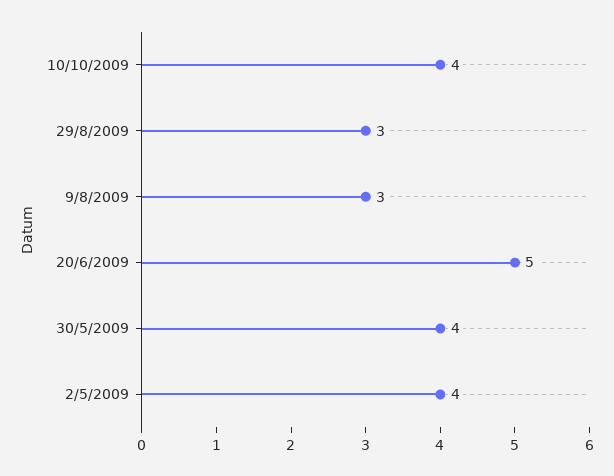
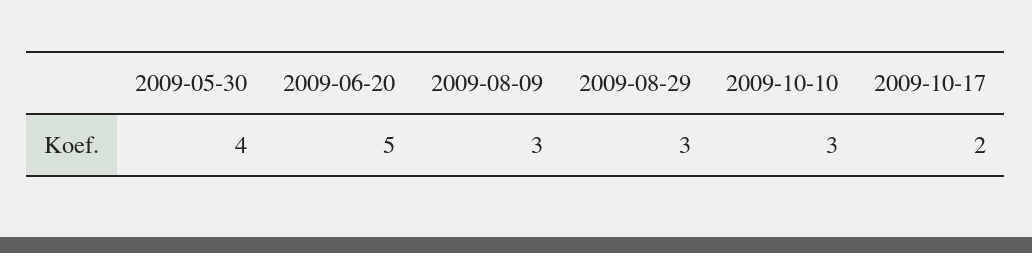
10/10/2009: 4 -> 3
2/5/2009: 4 -> none
2009-10-17: none -> 2

